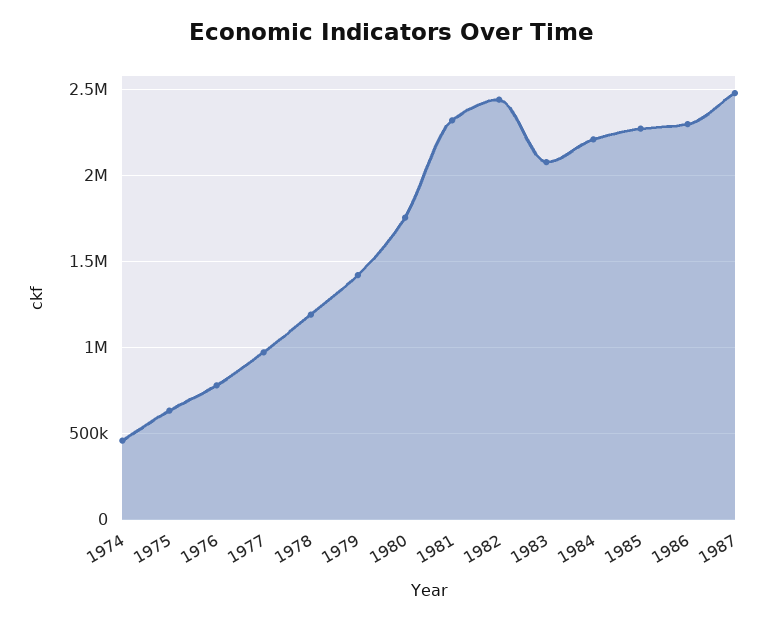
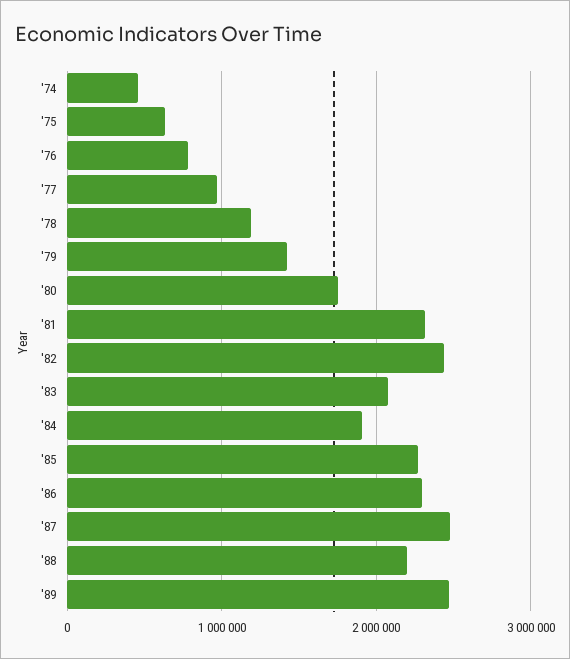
1984: 2200000 -> 1900000
'88: none -> 2200000
'89: none -> 2500000

